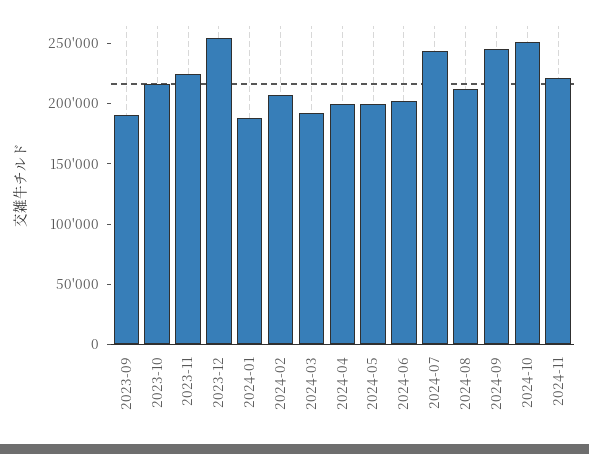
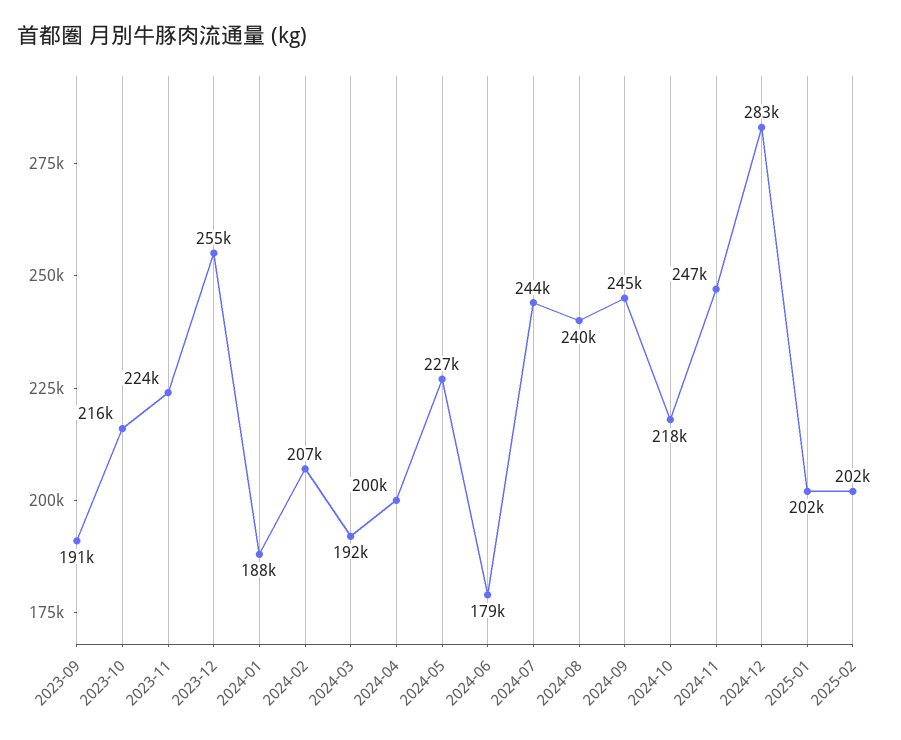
2024-05: 200000 -> 227000
2024-06: 200000 -> 179000
2024-08: 210000 -> 240000
2024-10: 250000 -> 218000
2024-11: 220000 -> 247000
2024-12: none -> 283000
2025-01: none -> 202000
2025-02: none -> 202000

